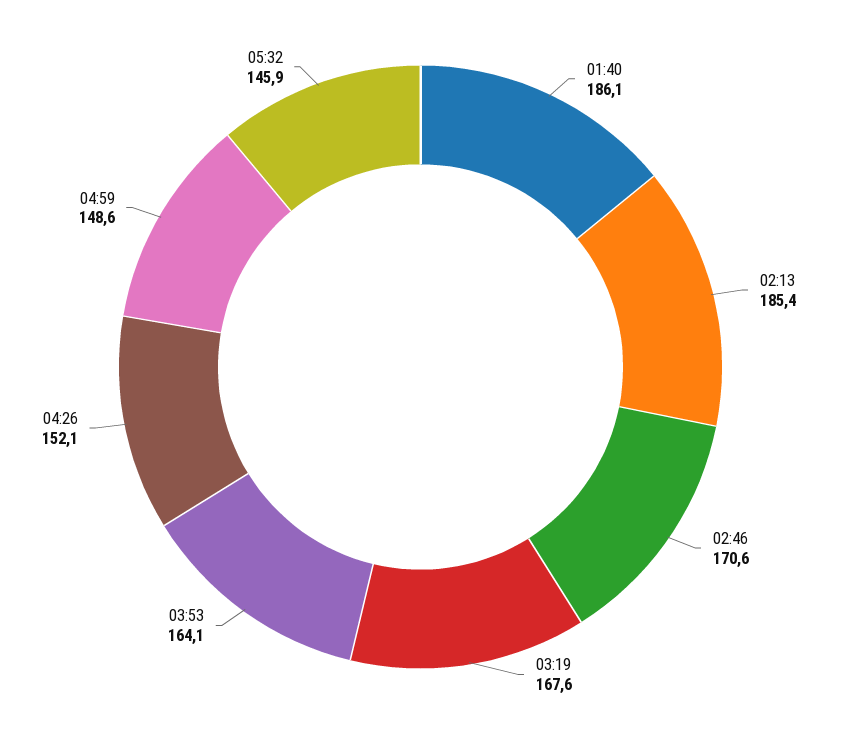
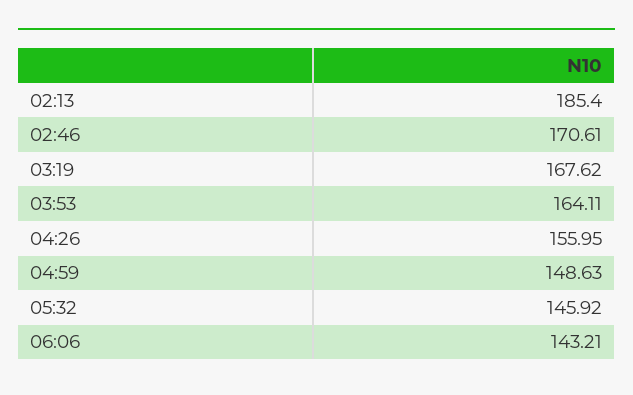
01:40: 186.1 -> none
04:26: 152.1 -> 155.95
06:06: none -> 143.21

